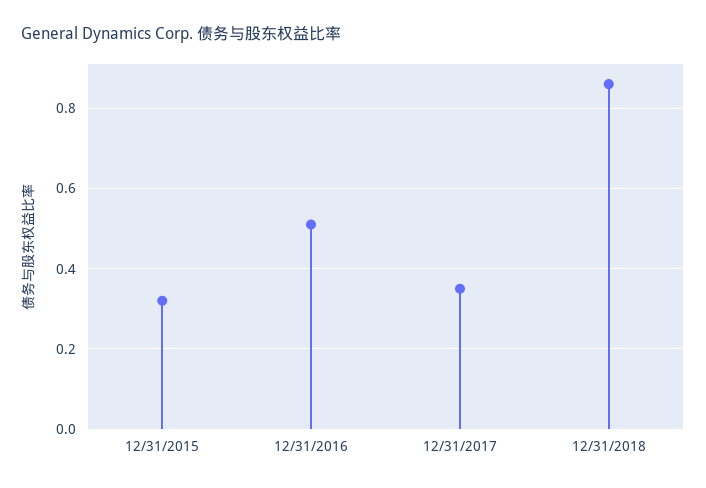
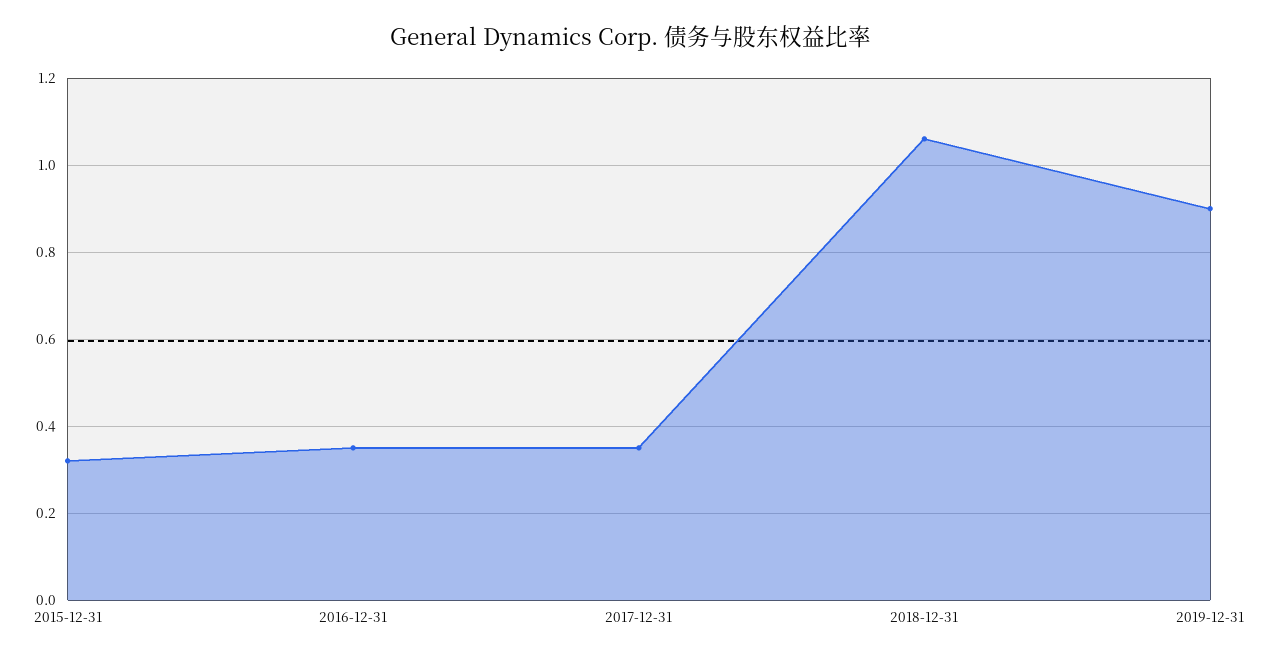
12/31/2016: 0.5 -> 0.35
12/31/2018: 0.85 -> 1.05
2019-12-31: none -> 0.9

